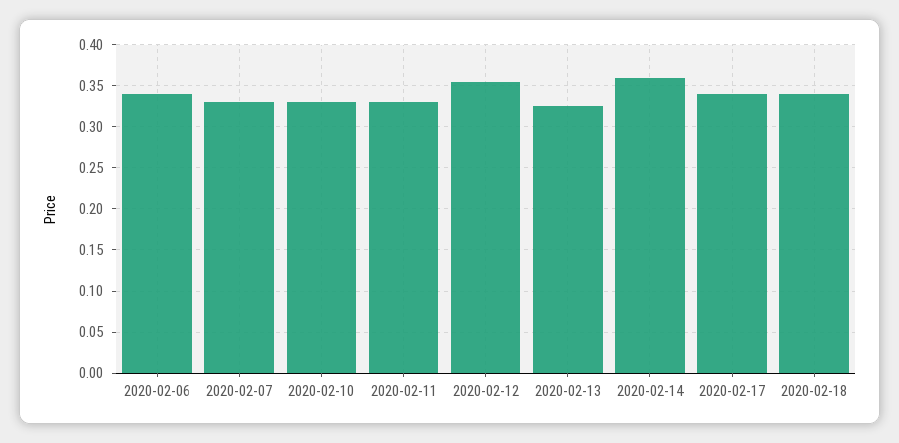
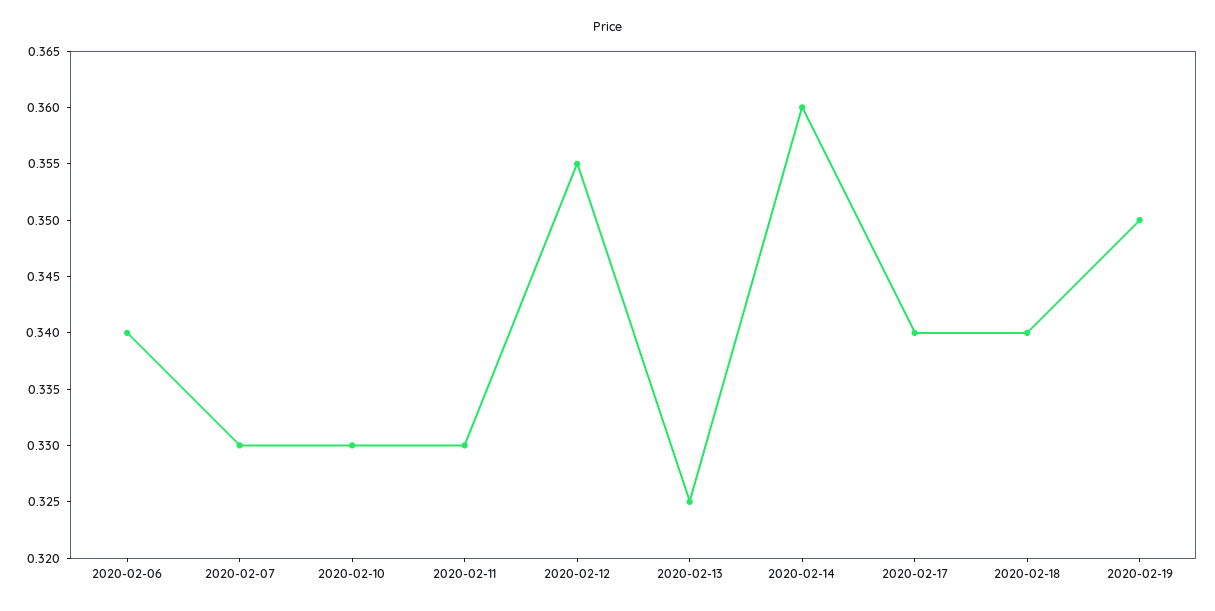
2020-02-19: none -> 0.35

